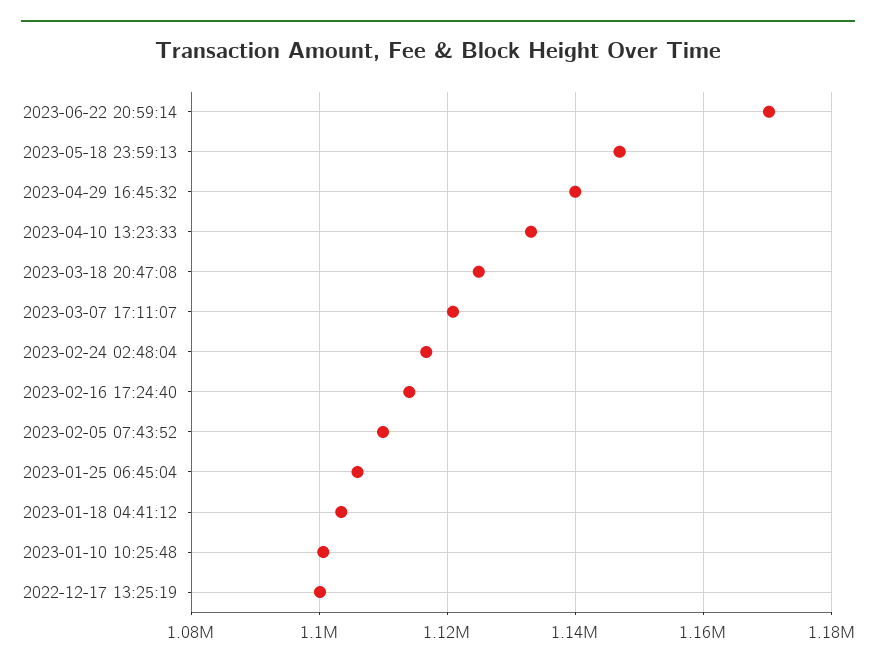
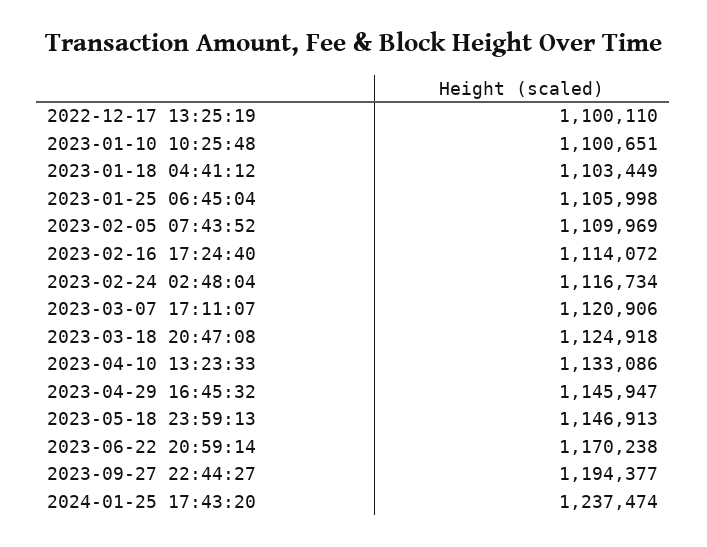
2023-04-29 16:45:32: 1140000 -> 1145947
2023-09-27 22:44:27: none -> 1194377
2024-01-25 17:43:20: none -> 1237474

